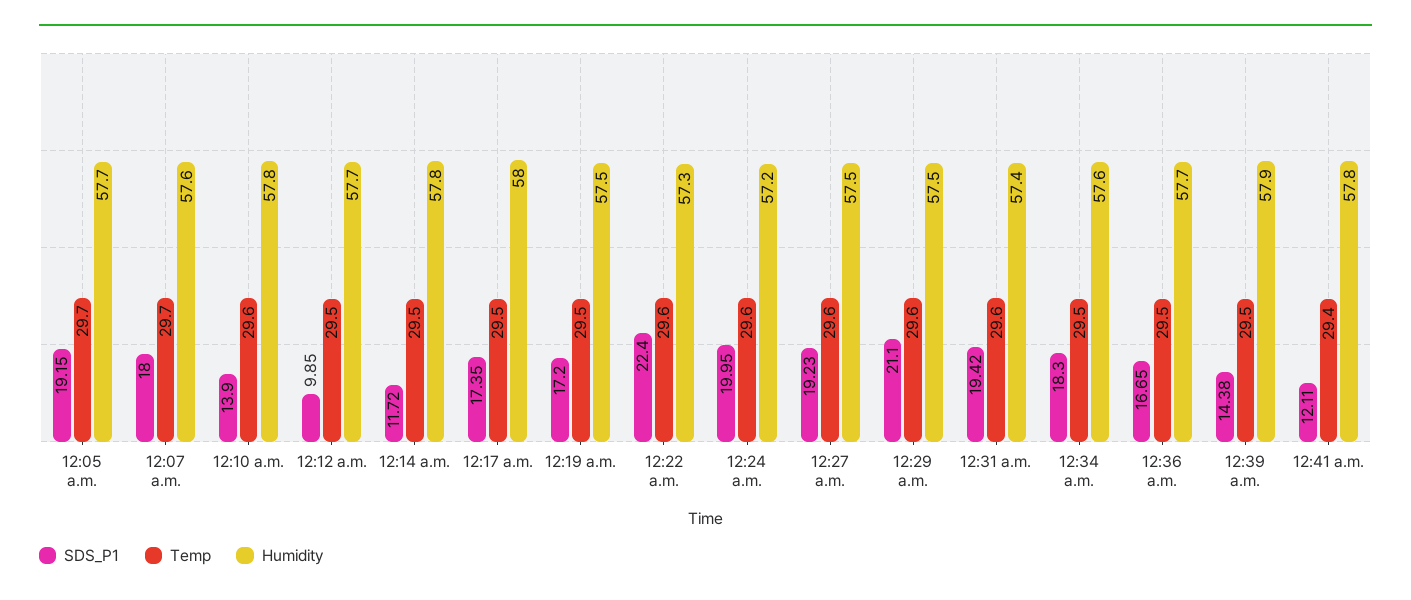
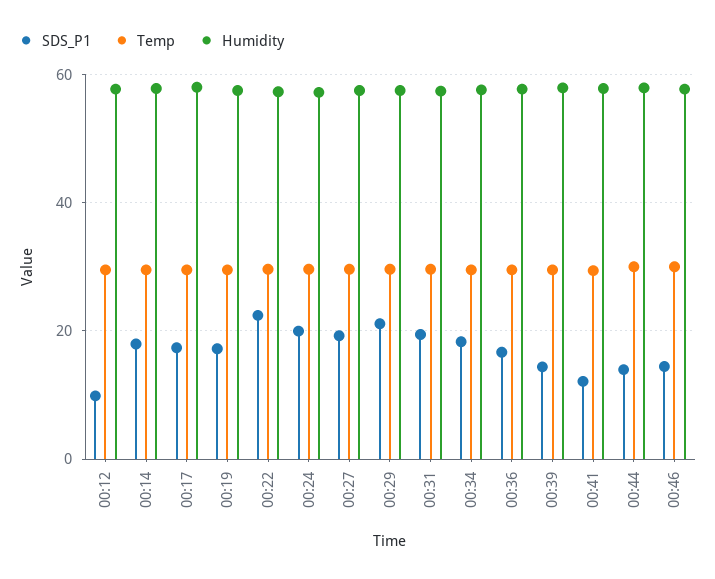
SDS_P1, 12:05 a.m.: 19.15 -> none
Temp, 12:05 a.m.: 29.7 -> none
Humidity, 12:05 a.m.: 57.7 -> none
SDS_P1, 12:07 a.m.: 18 -> none
Temp, 12:07 a.m.: 29.7 -> none
Humidity, 12:07 a.m.: 57.6 -> none
SDS_P1, 12:10 a.m.: 13.9 -> none
Temp, 12:10 a.m.: 29.6 -> none
Humidity, 12:10 a.m.: 57.8 -> none
SDS_P1, 12:14 a.m.: 11.72 -> 18
SDS_P1, 00:44: none -> 14
Temp, 00:44: none -> 30
Humidity, 00:44: none -> 58
SDS_P1, 00:46: none -> 14
Temp, 00:46: none -> 30
Humidity, 00:46: none -> 58

